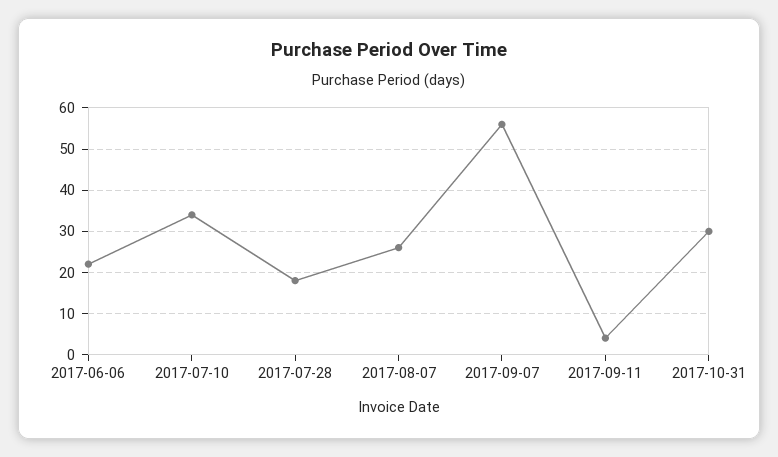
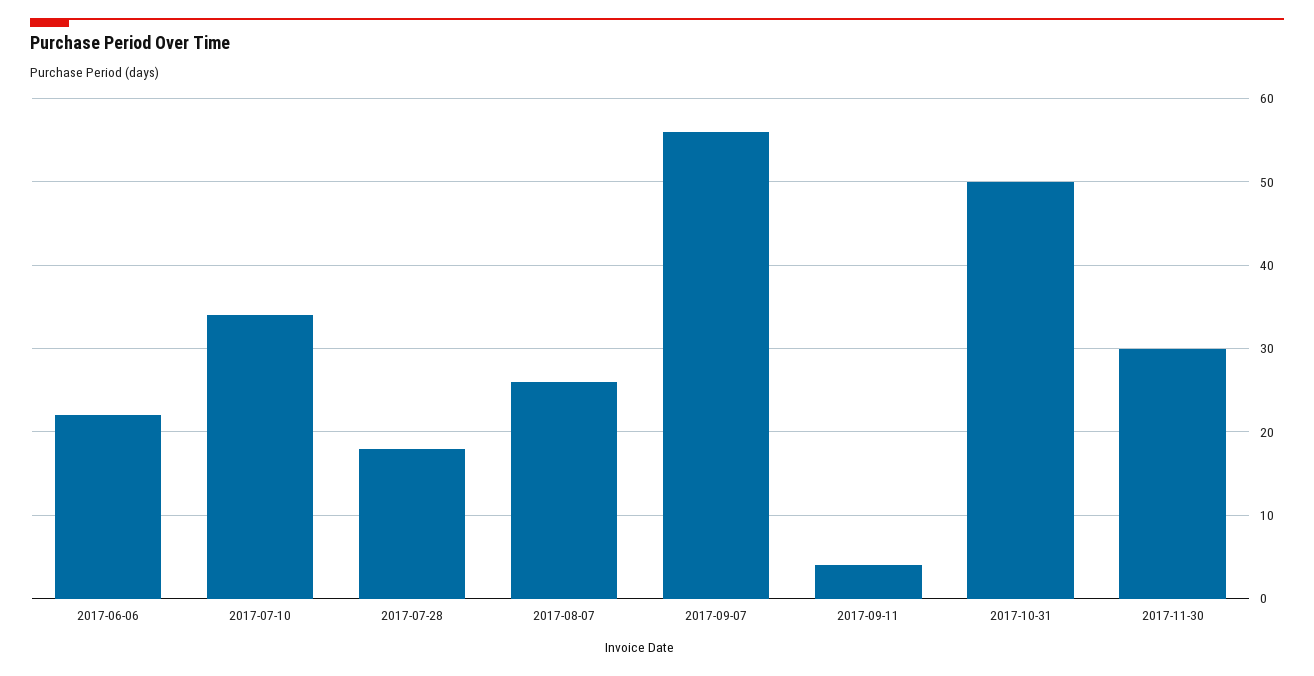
2017-10-31: 30 -> 50
2017-11-30: none -> 30

